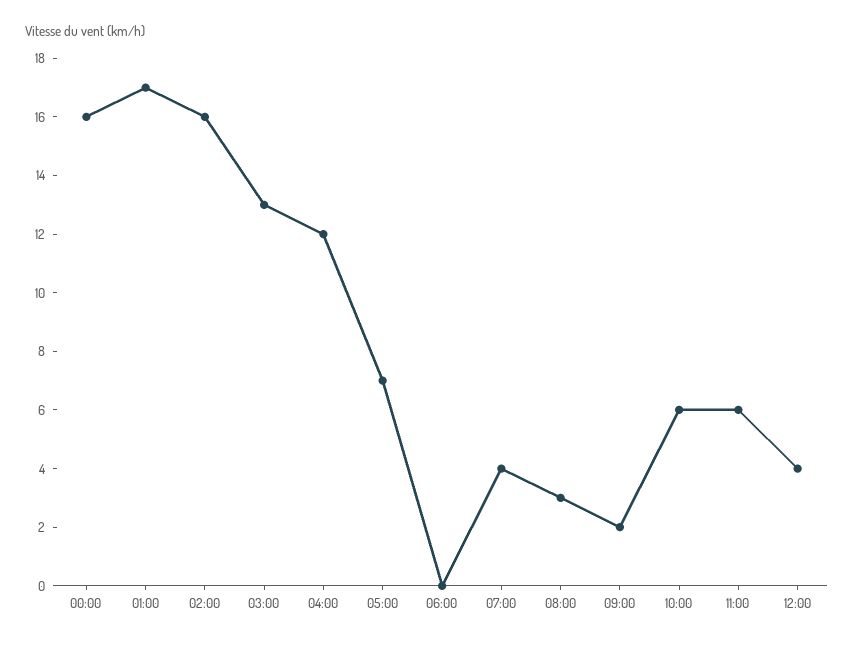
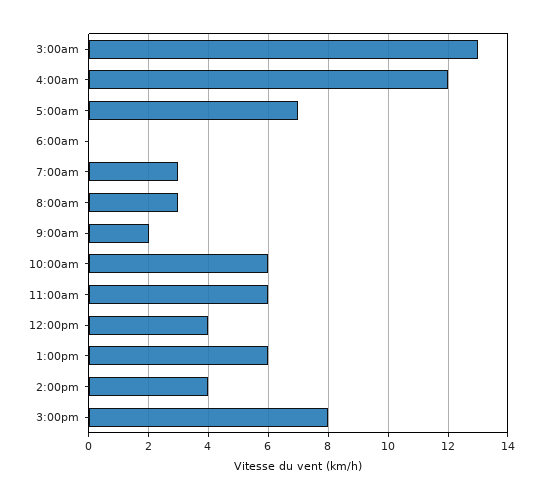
00:00: 16 -> none
01:00: 17 -> none
02:00: 16 -> none
07:00: 4 -> 3
1:00pm: none -> 6
2:00pm: none -> 4
3:00pm: none -> 8

